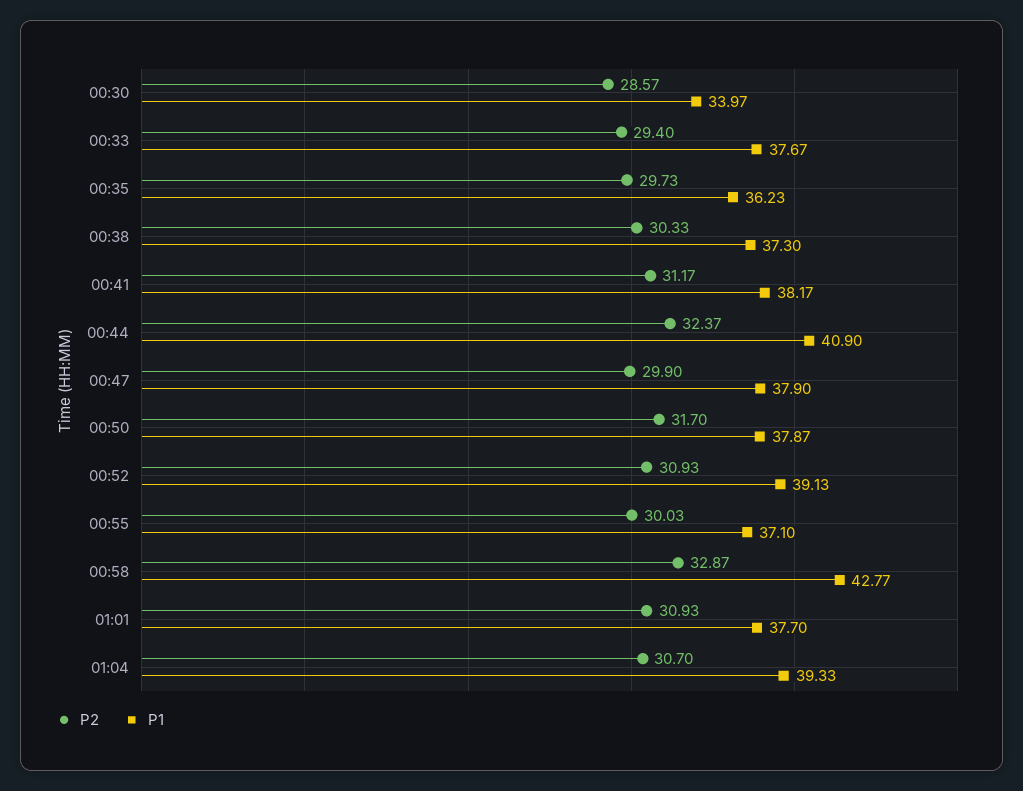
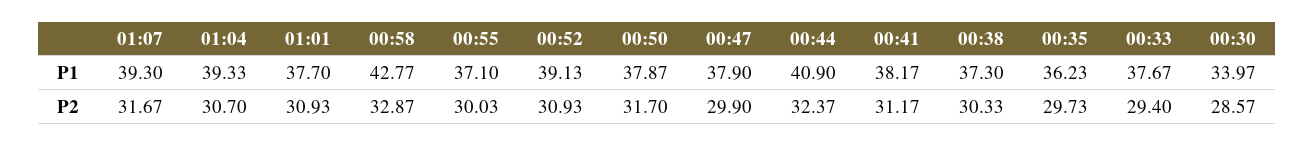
P1, 01:07: none -> 39.3
P2, 01:07: none -> 31.67

